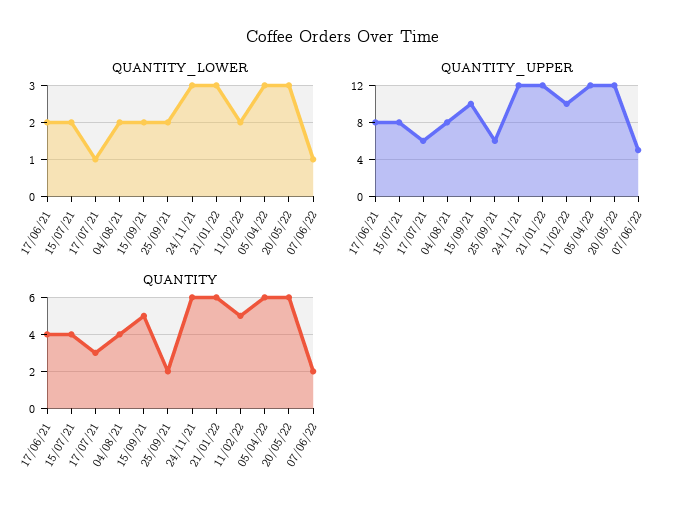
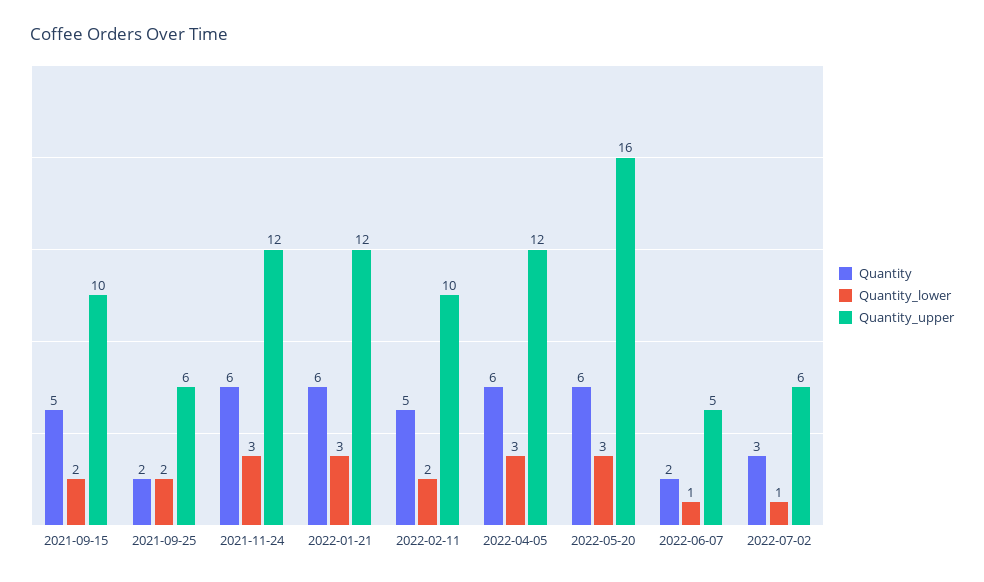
QUANTITY_LOWER, 17/06/21: 2 -> none
QUANTITY_LOWER, 15/07/21: 2 -> none
QUANTITY_LOWER, 17/07/21: 1 -> none
QUANTITY_LOWER, 04/08/21: 2 -> none
QUANTITY_UPPER, 17/06/21: 8 -> none
QUANTITY_UPPER, 15/07/21: 8 -> none
QUANTITY_UPPER, 17/07/21: 6 -> none
QUANTITY_UPPER, 04/08/21: 8 -> none
QUANTITY_UPPER, 20/05/22: 12 -> 16
QUANTITY, 17/06/21: 4 -> none
QUANTITY, 15/07/21: 4 -> none
QUANTITY, 17/07/21: 3 -> none
QUANTITY, 04/08/21: 4 -> none
QUANTITY, 2022-07-02: none -> 3
QUANTITY_LOWER, 2022-07-02: none -> 1
QUANTITY_UPPER, 2022-07-02: none -> 6

